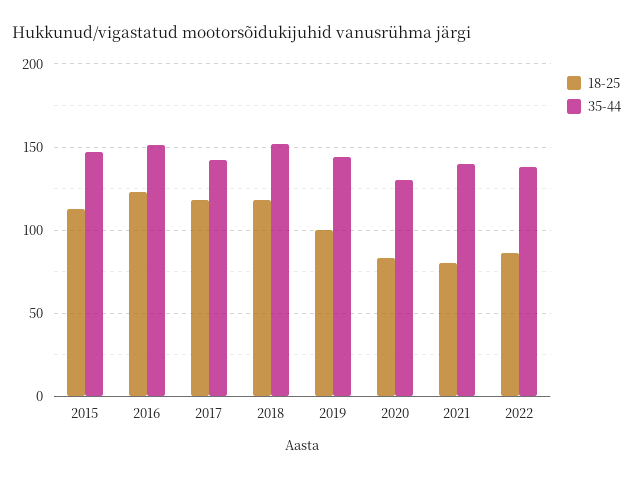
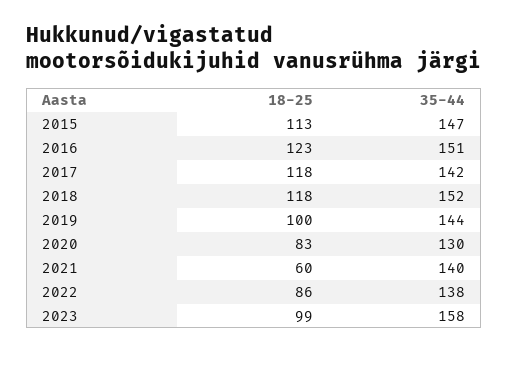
18-25, 2021: 80 -> 60
18-25, 2023: none -> 99
35-44, 2023: none -> 158

